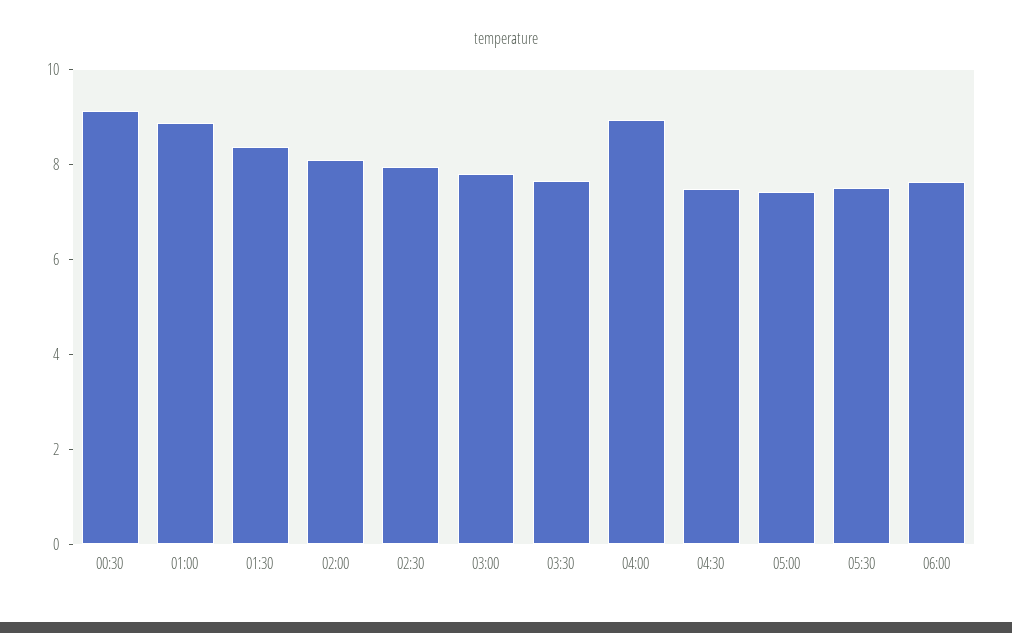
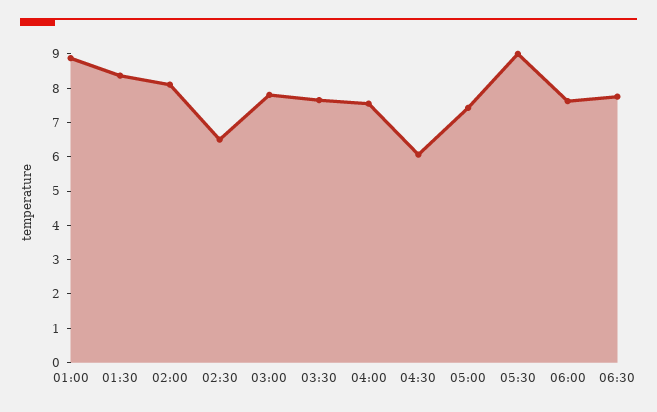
00:30: 9 -> none
02:30: 8 -> 6.5
04:00: 9 -> 7.5
04:30: 7.5 -> 6
05:30: 7.5 -> 9
06:30: none -> 7.75

